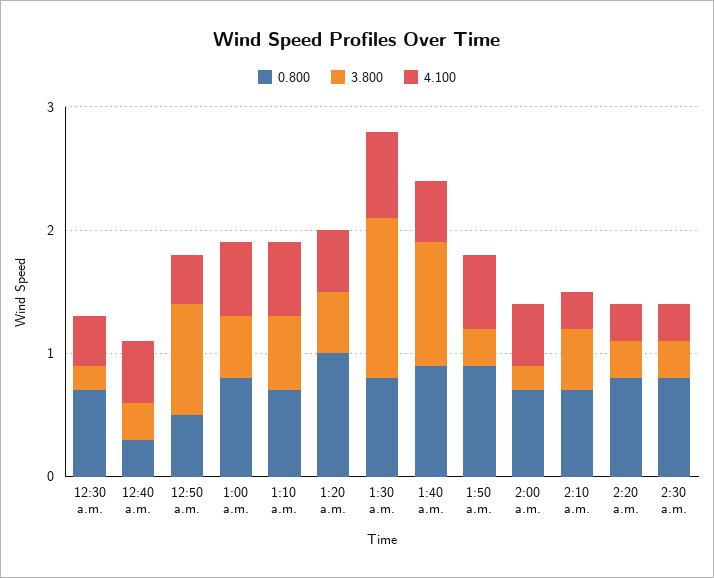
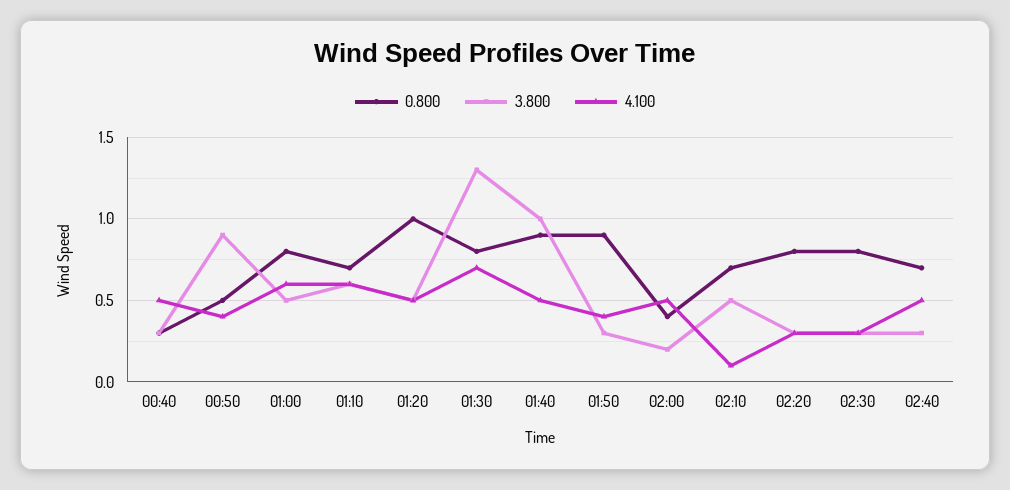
0.800, 12:30 a.m.: 0.7 -> none
3.800, 12:30 a.m.: 0.2 -> none
4.100, 12:30 a.m.: 0.4 -> none
4.100, 1:50 a.m.: 0.6 -> 0.4
0.800, 2:00 a.m.: 0.7 -> 0.4
4.100, 2:10 a.m.: 0.3 -> 0.1
0.800, 02:40: none -> 0.7
3.800, 02:40: none -> 0.3
4.100, 02:40: none -> 0.5

